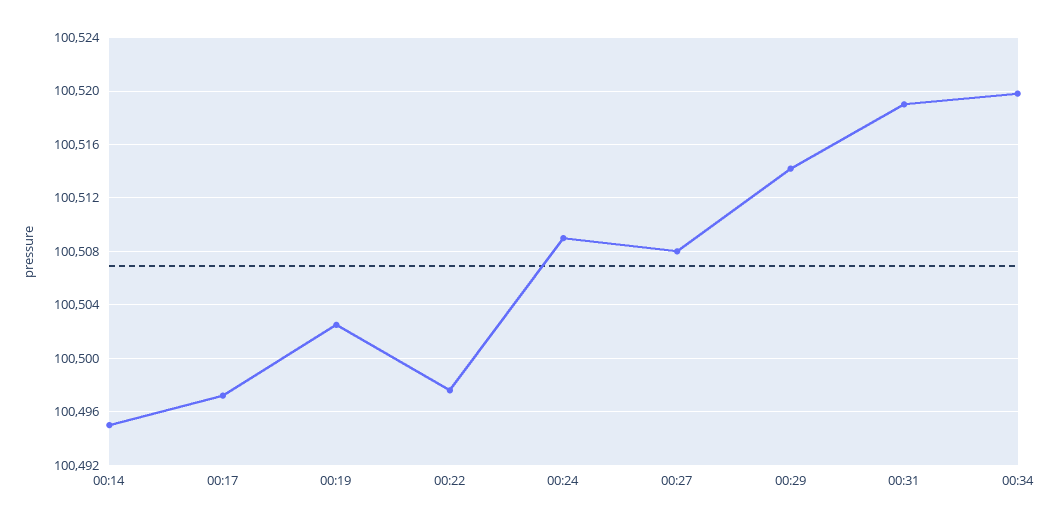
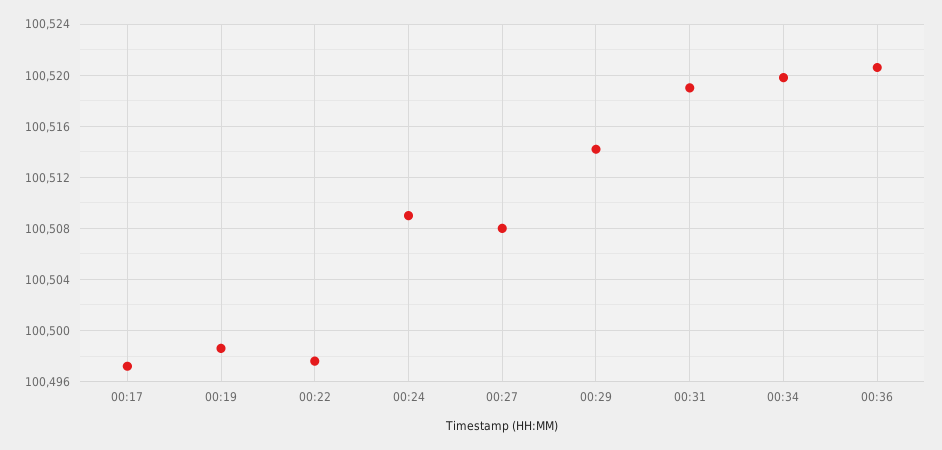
00:14: 100495 -> none
00:19: 100502.5 -> 100498.5
00:36: none -> 100520.5

